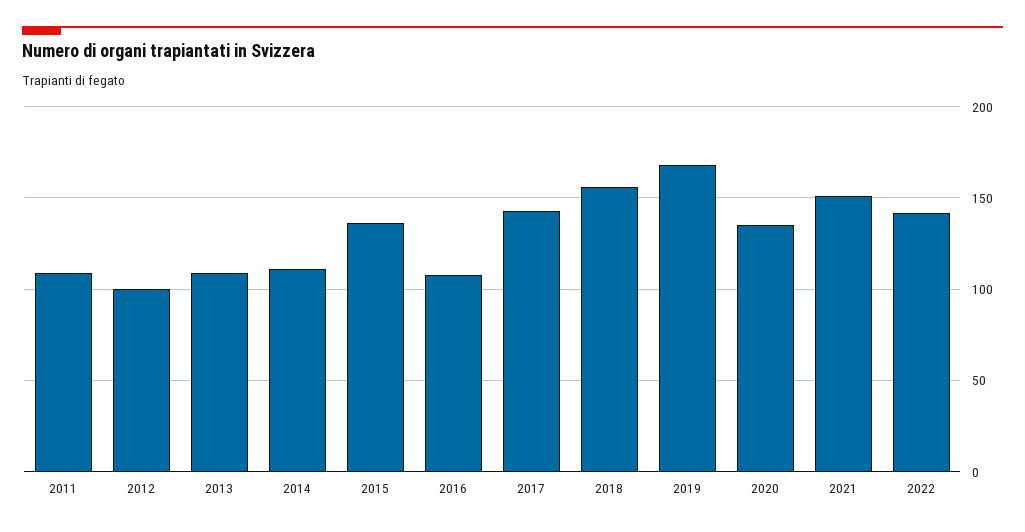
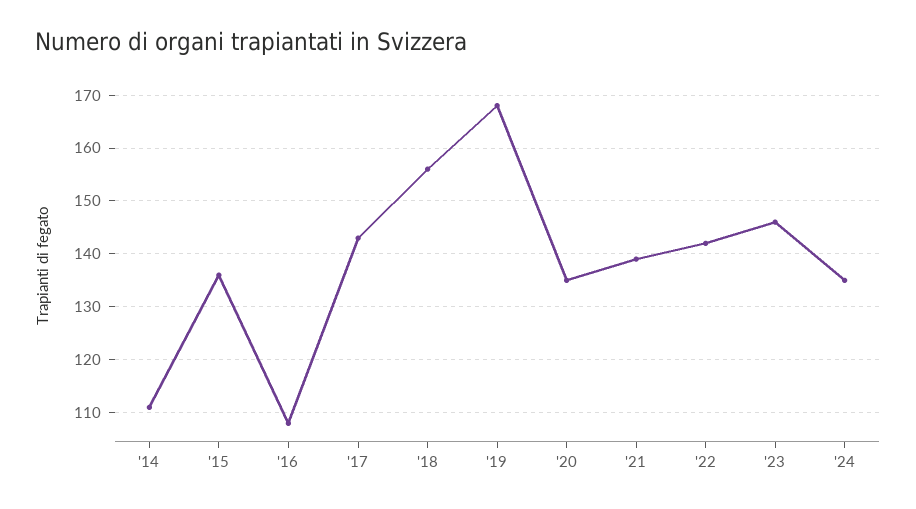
2011: 110 -> none
2012: 100 -> none
2013: 110 -> none
2021: 150 -> 140
'23: none -> 145
'24: none -> 135

